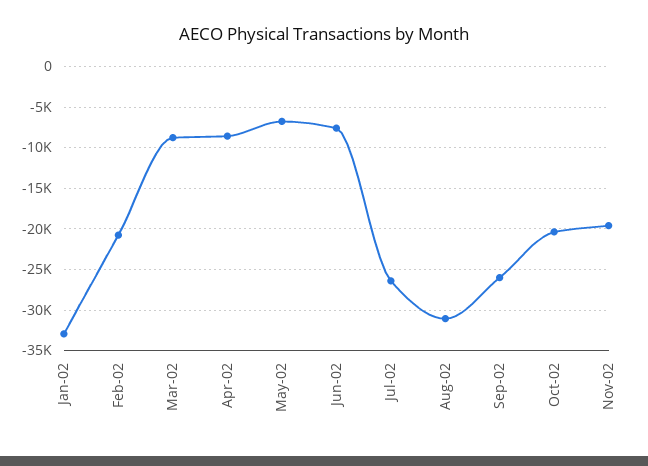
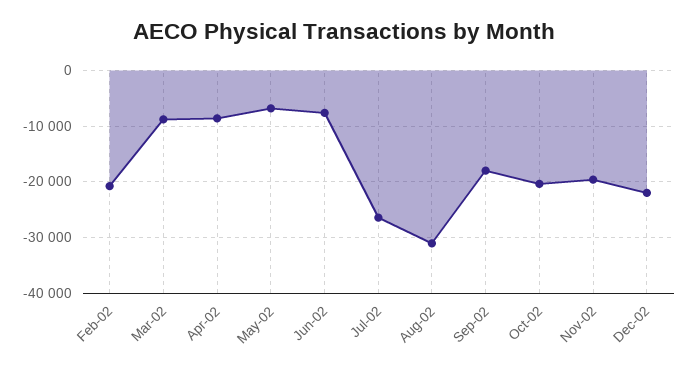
Jan-02: -33000 -> none
Sep-02: -26000 -> -18000
Dec-02: none -> -22000

